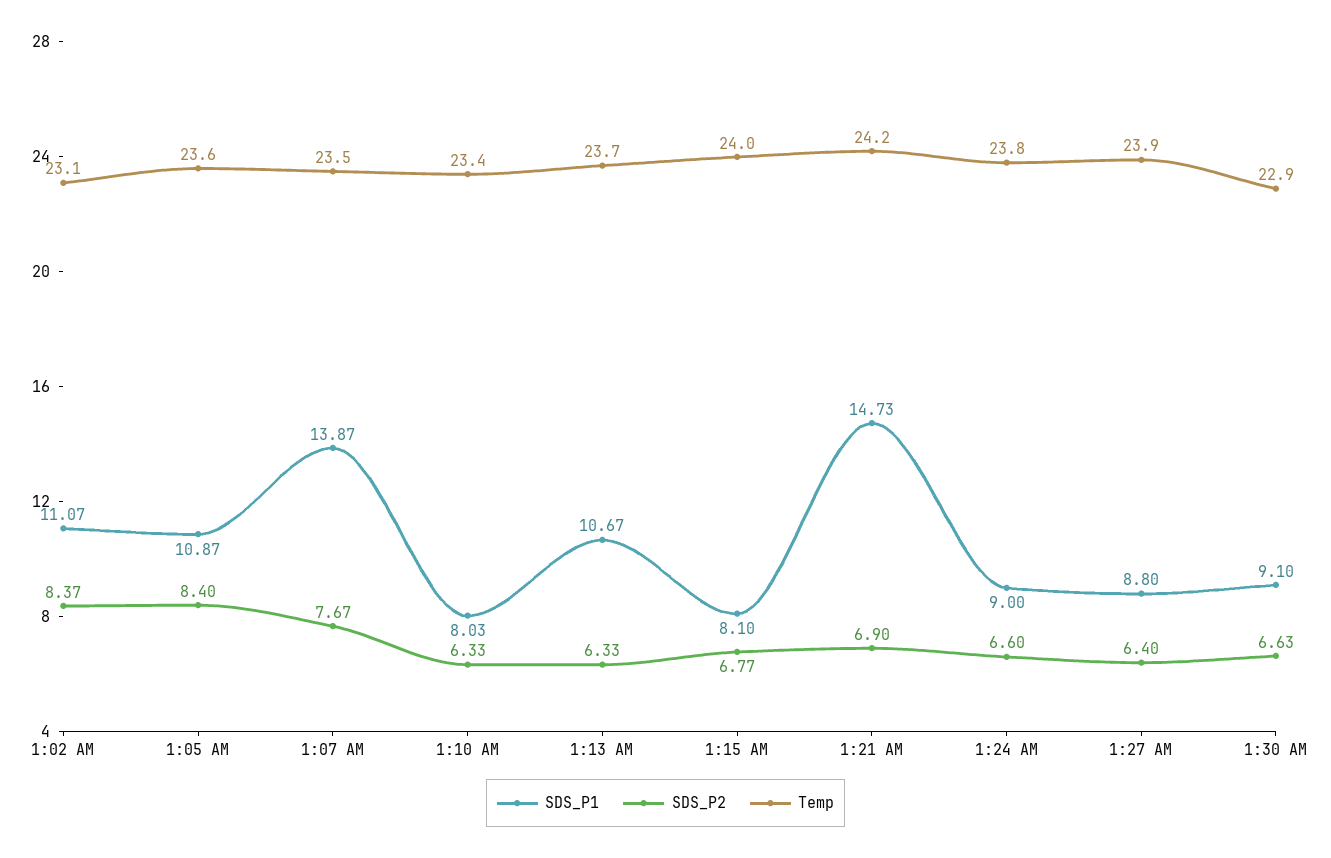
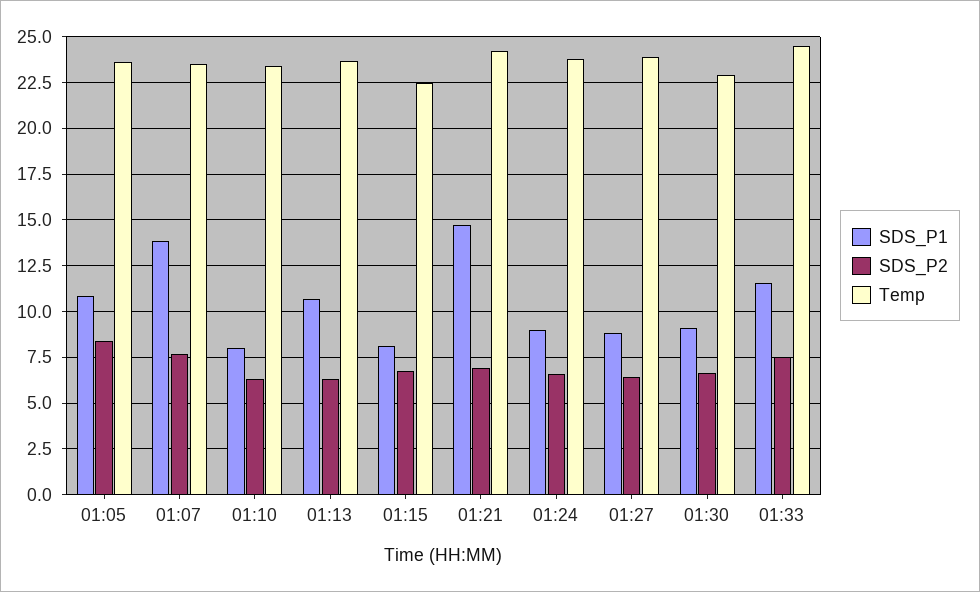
SDS_P1, 1:02 AM: 11.07 -> none
SDS_P2, 1:02 AM: 8.37 -> none
Temp, 1:02 AM: 23.1 -> none
Temp, 1:15 AM: 24 -> 22.5
SDS_P1, 01:33: none -> 11.5
SDS_P2, 01:33: none -> 7.5
Temp, 01:33: none -> 24.5

